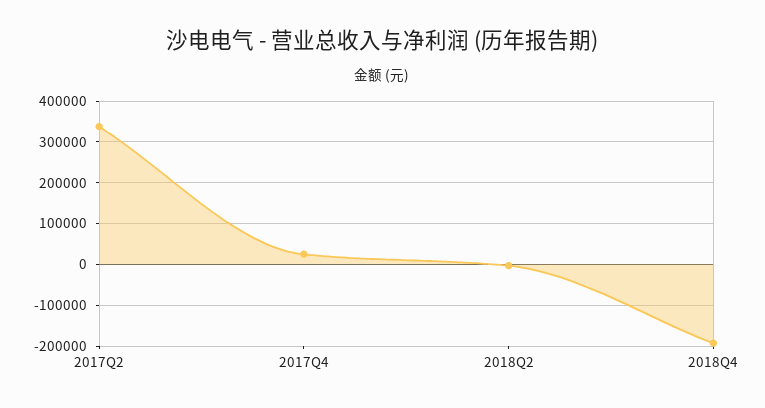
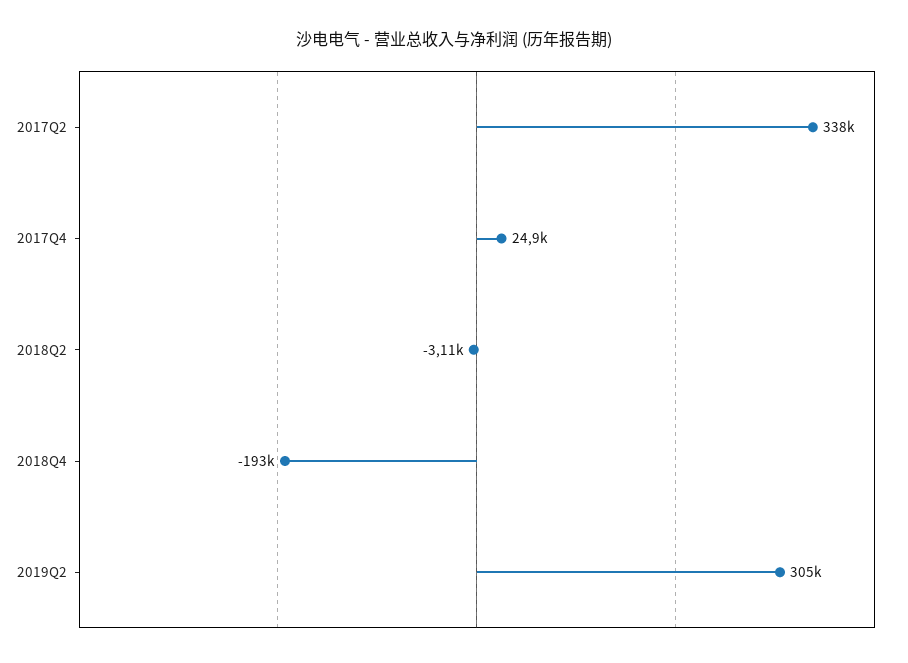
2019Q2: none -> 305000

